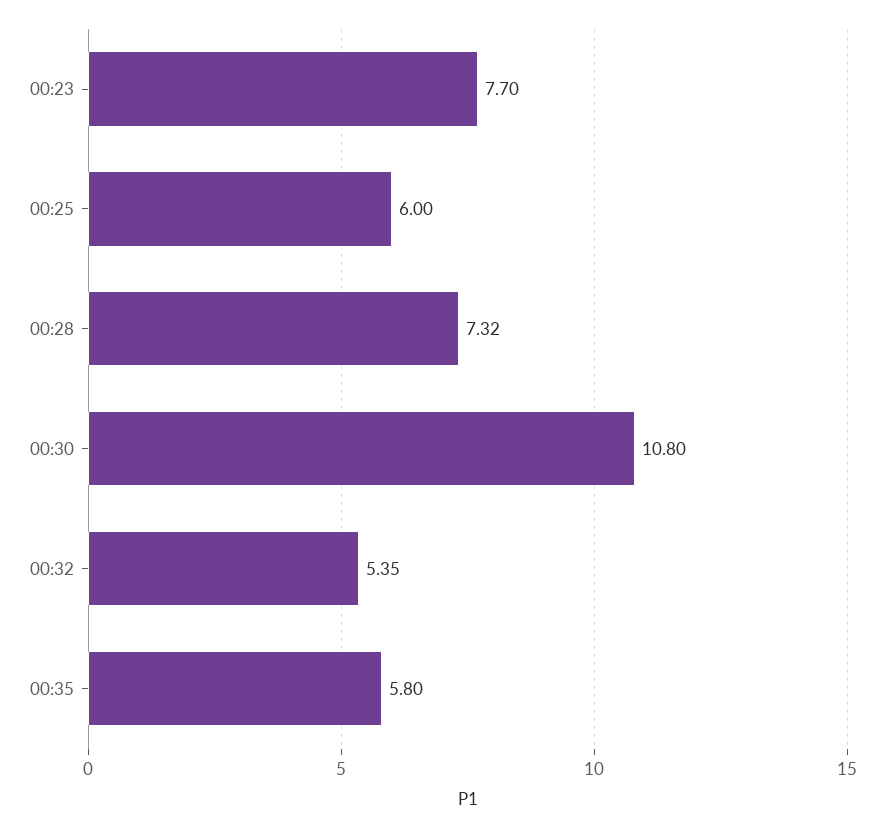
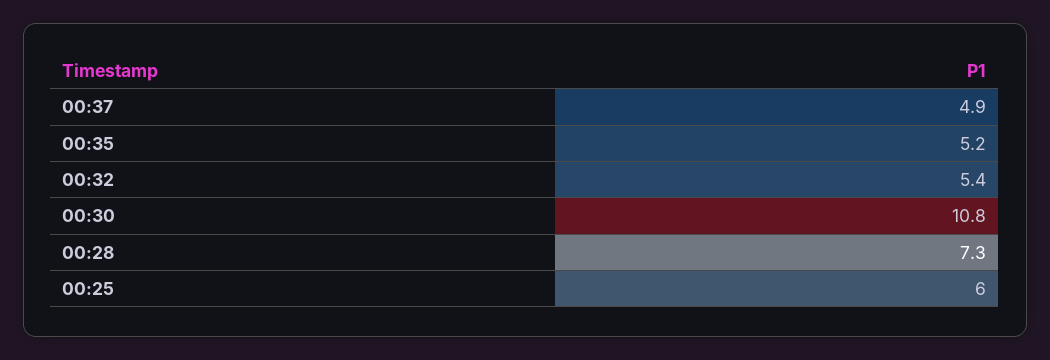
00:23: 7.7 -> none
00:35: 5.8 -> 5.2
00:37: none -> 4.9

